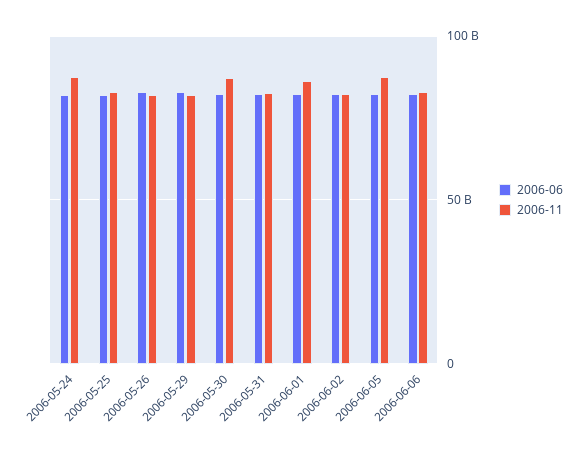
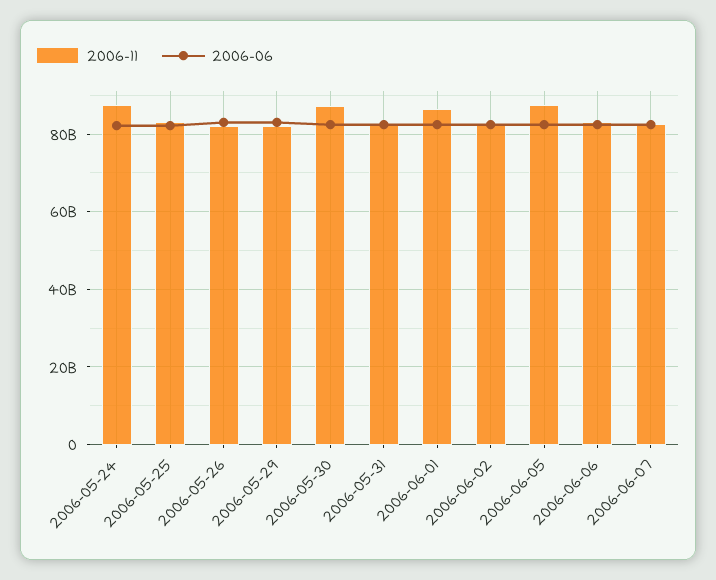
2006-11, 2006-06-07: none -> 82000000000
2006-06, 2006-06-07: none -> 82000000000

